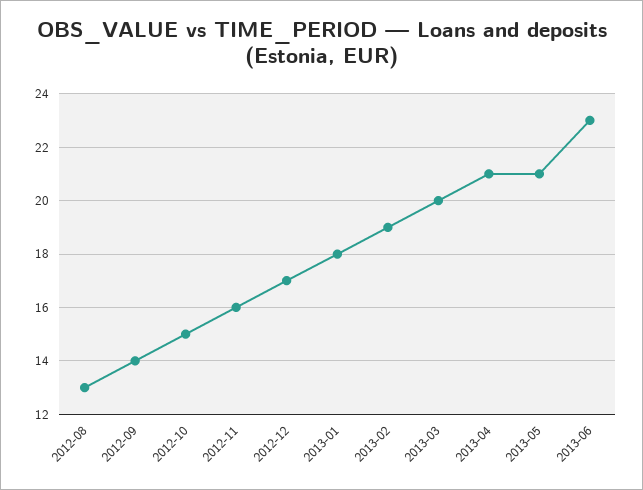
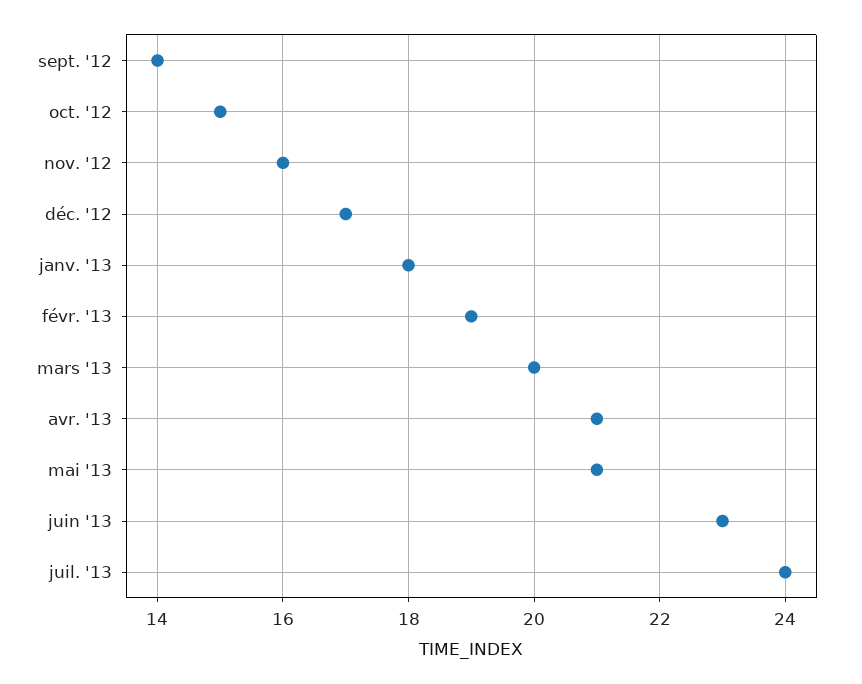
2012-08: 13 -> none
juil. '13: none -> 24

